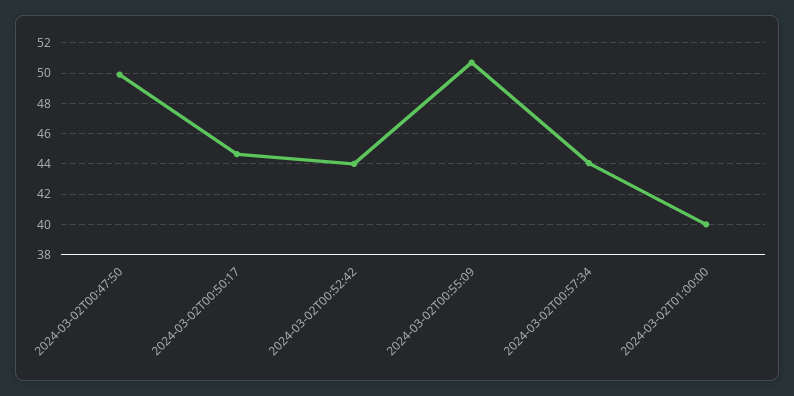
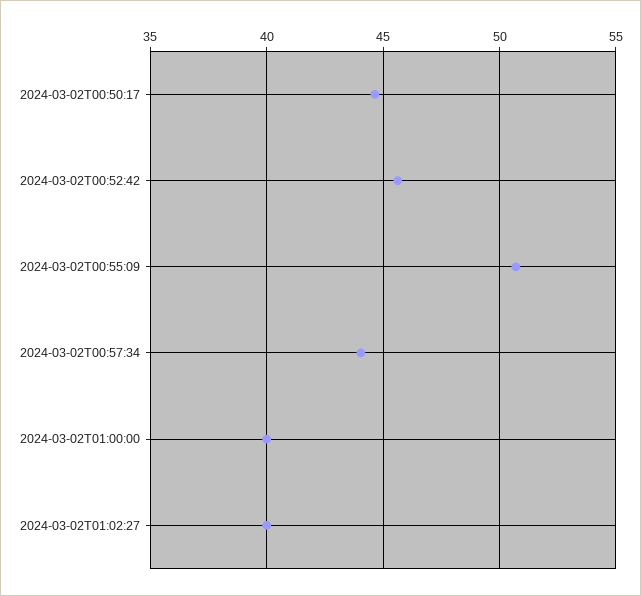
2024-03-02T00:47:50: 50 -> none
2024-03-02T00:52:42: 44 -> 45.5
2024-03-02T01:02:27: none -> 40

